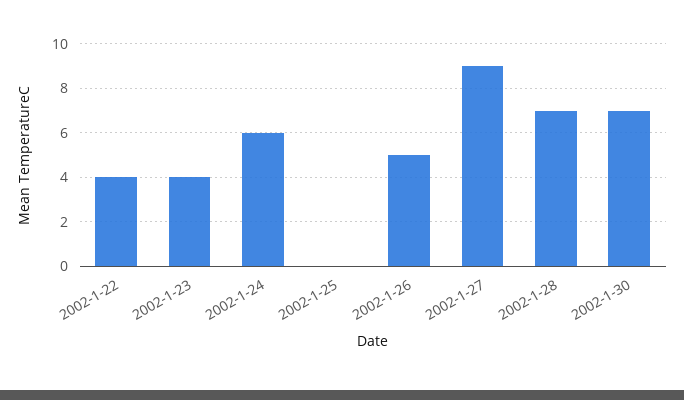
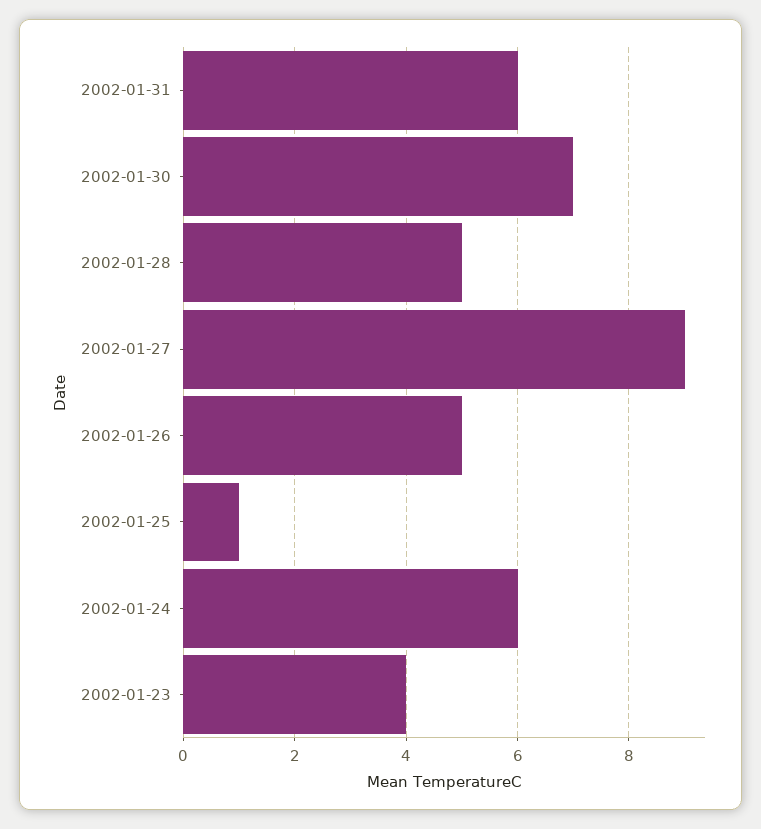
2002-1-22: 4 -> none
2002-1-25: 0 -> 1
2002-1-28: 7 -> 5
2002-01-31: none -> 6

